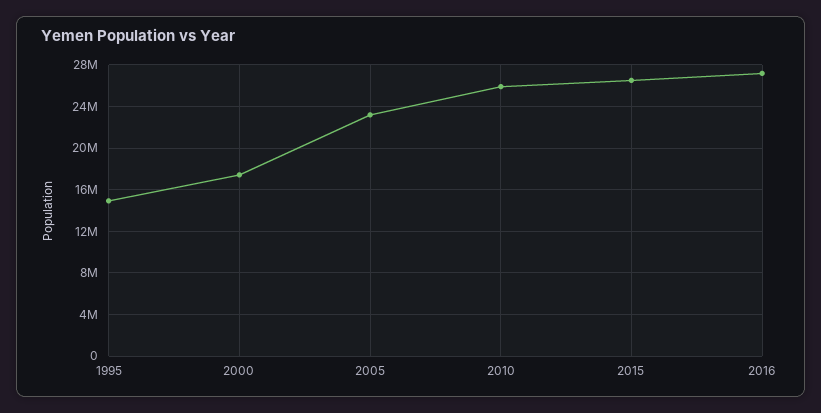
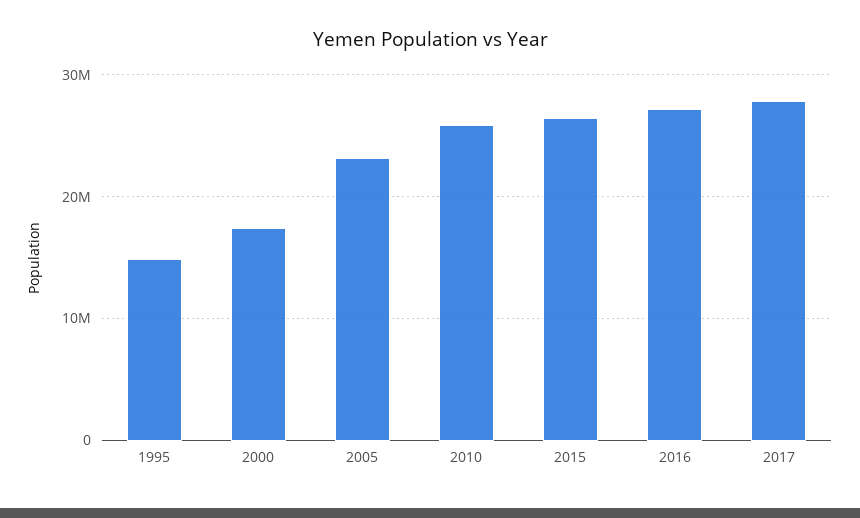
2017: none -> 28000000

